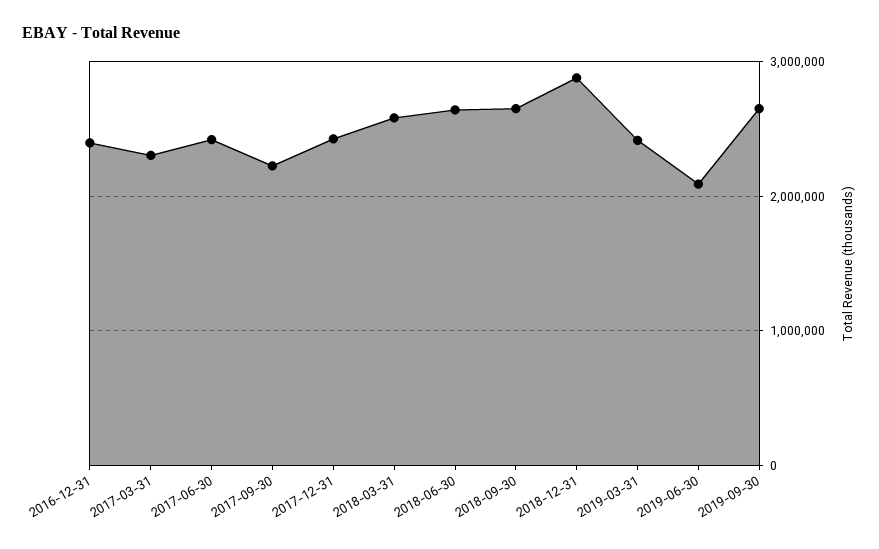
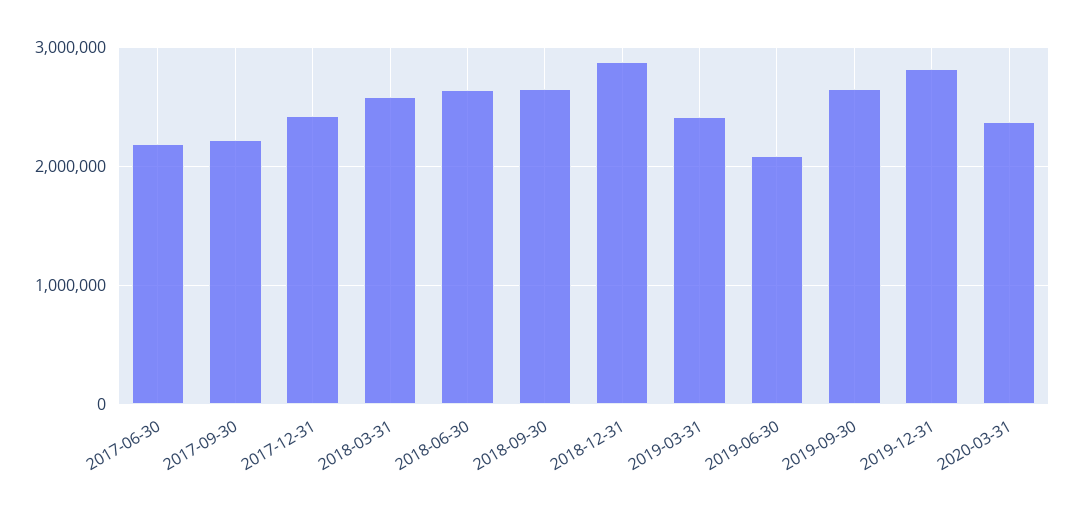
2016-12-31: 2400000 -> none
2017-03-31: 2300000 -> none
2017-06-30: 2400000 -> 2200000
2019-12-31: none -> 2800000
2020-03-31: none -> 2400000

